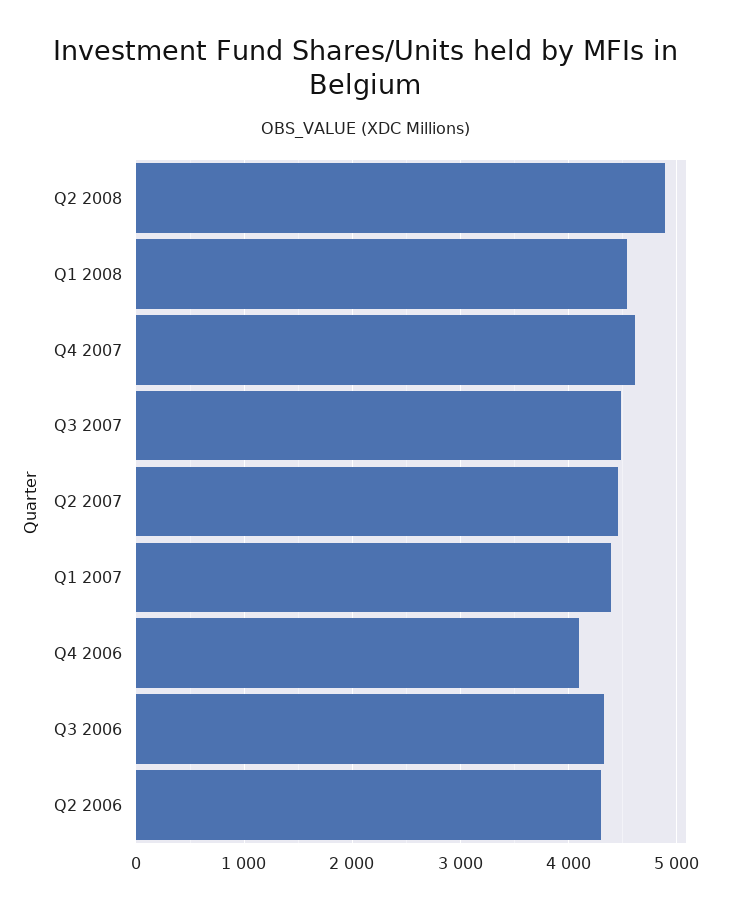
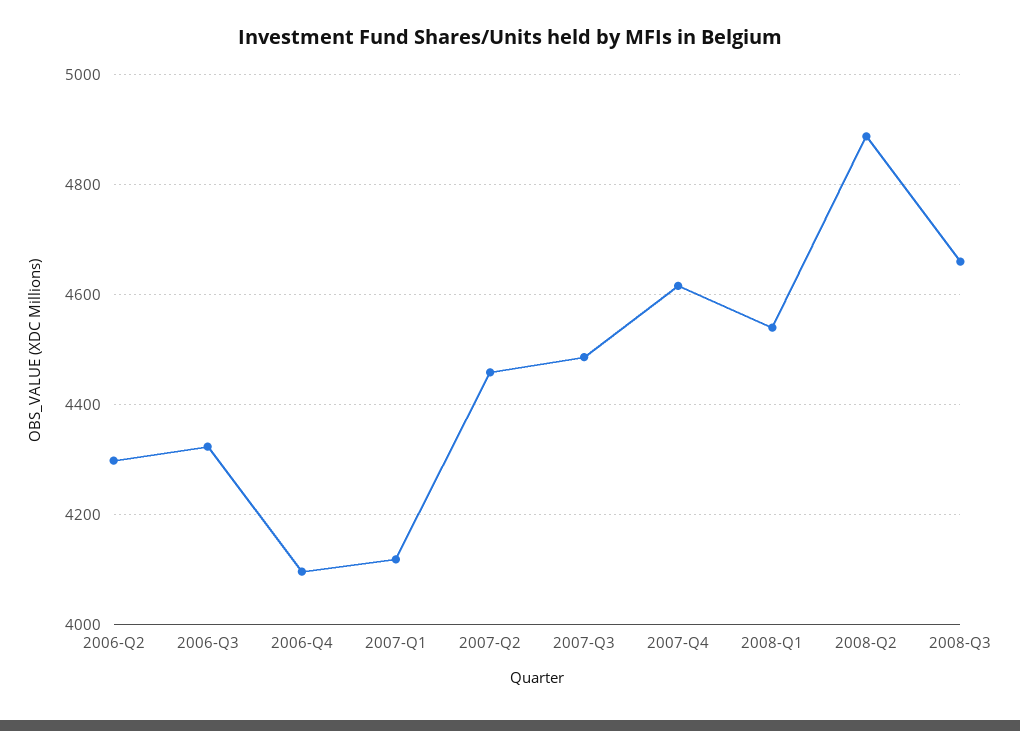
Q1 2007: 4400 -> 4120
2008-Q3: none -> 4660

